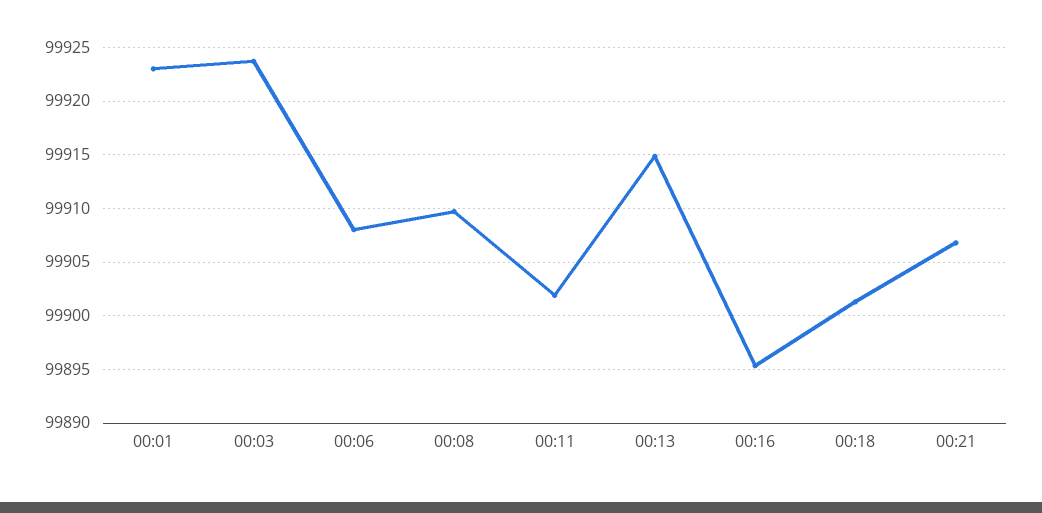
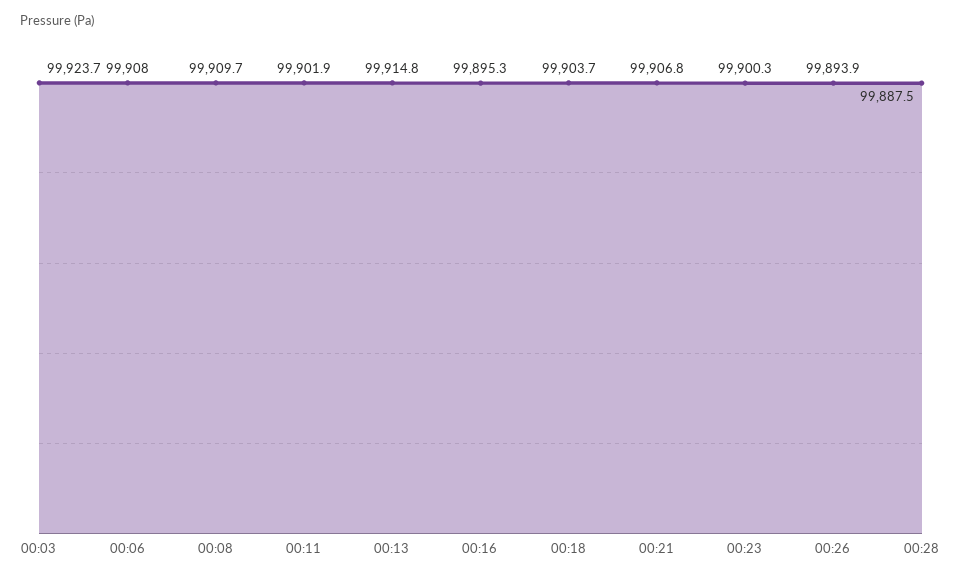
00:01: 99923 -> none
00:18: 99901 -> 99903.7
00:23: none -> 99900.3
00:26: none -> 99893.9
00:28: none -> 99887.5

